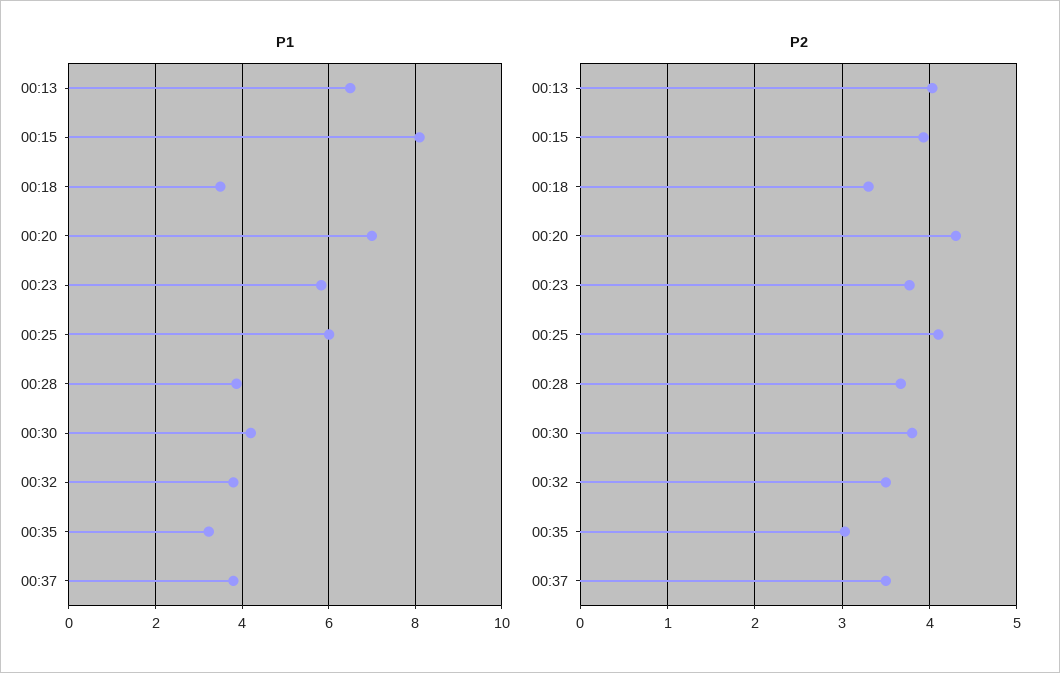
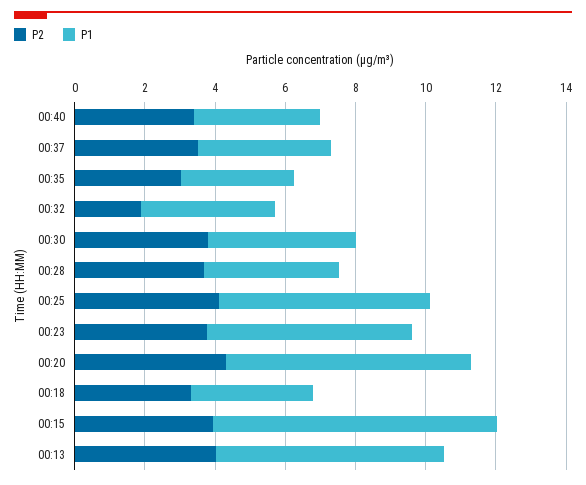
P2, 00:32: 3.5 -> 2
P2, 00:40: none -> 3.5
P1, 00:40: none -> 3.5

